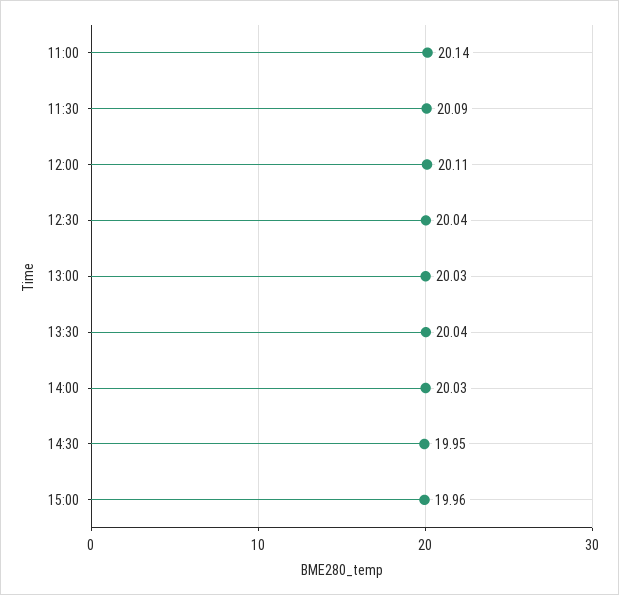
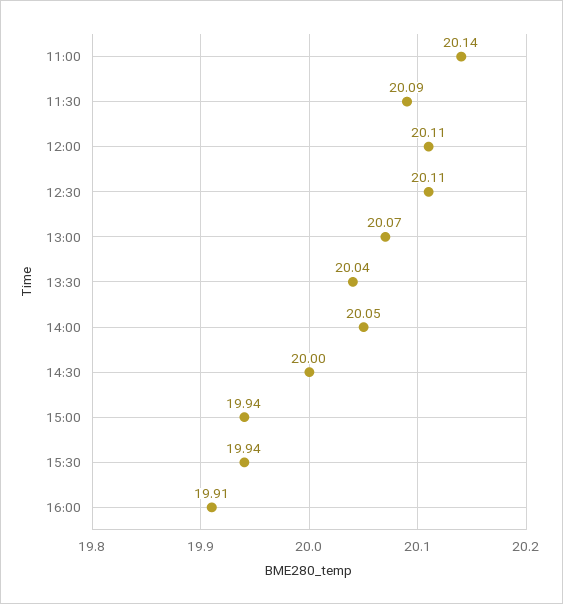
12:30: 20.04 -> 20.11
13:00: 20.03 -> 20.07
14:00: 20.03 -> 20.05
14:30: 19.95 -> 20
15:00: 19.96 -> 19.94
15:30: none -> 19.94
16:00: none -> 19.91

